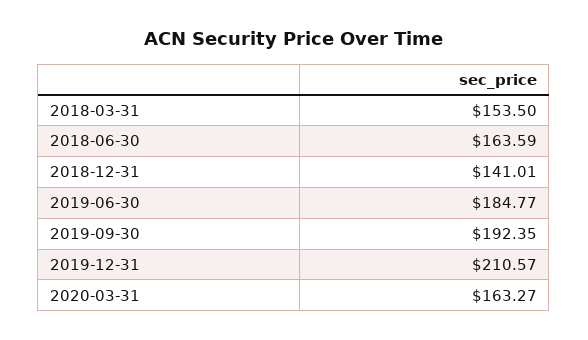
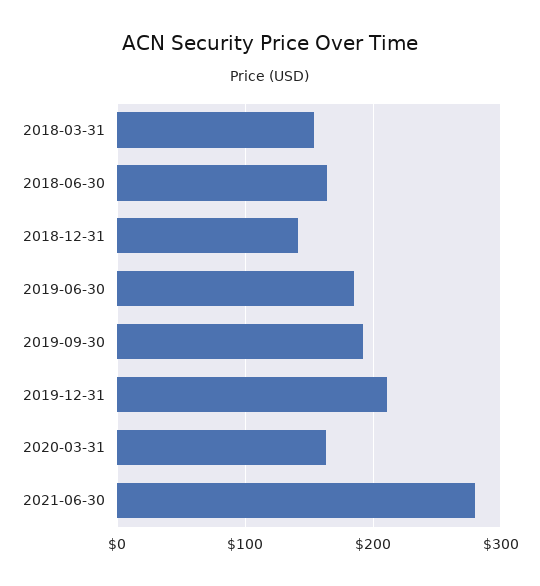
2021-06-30: none -> 280

